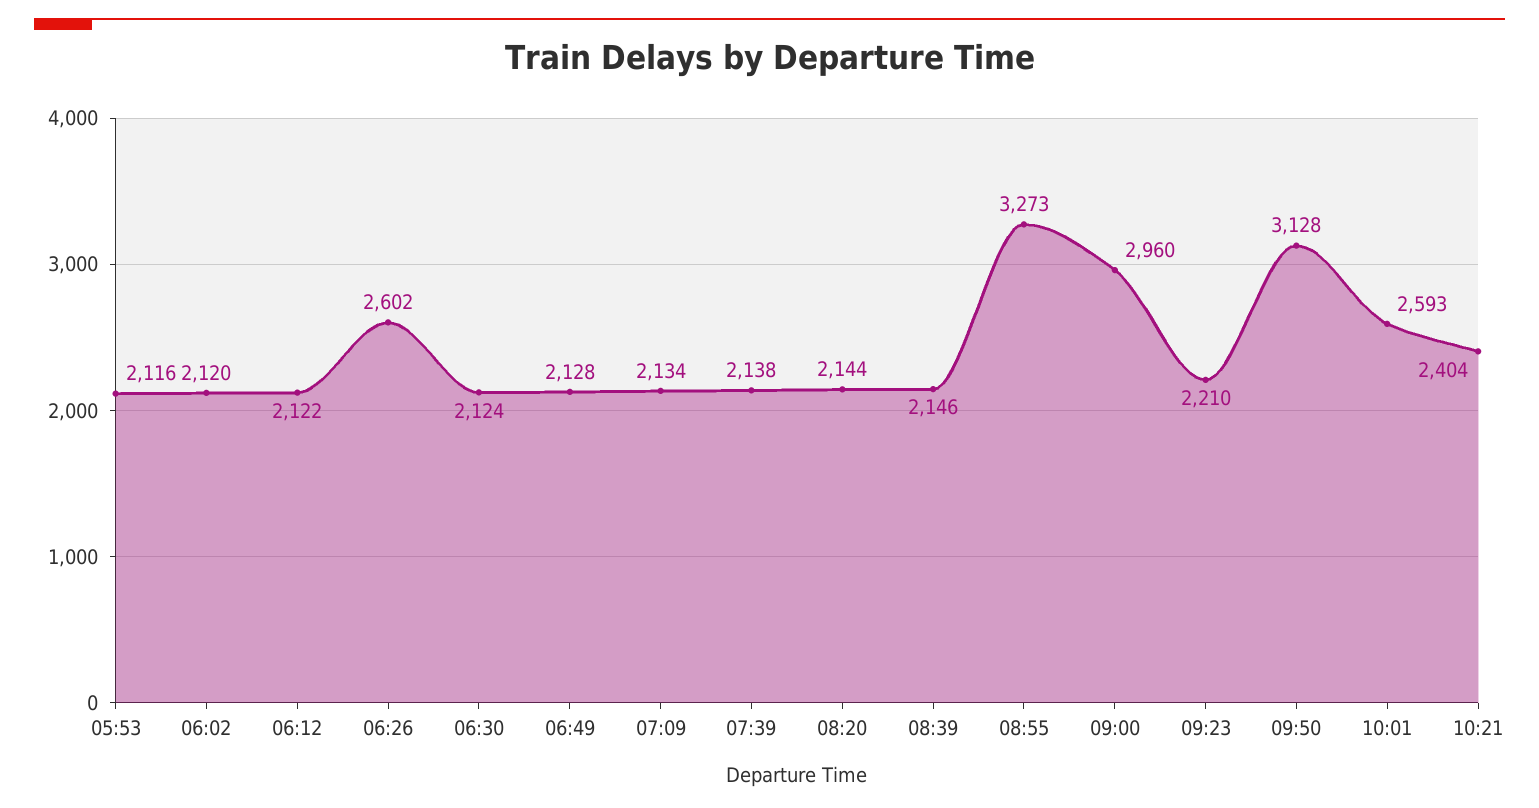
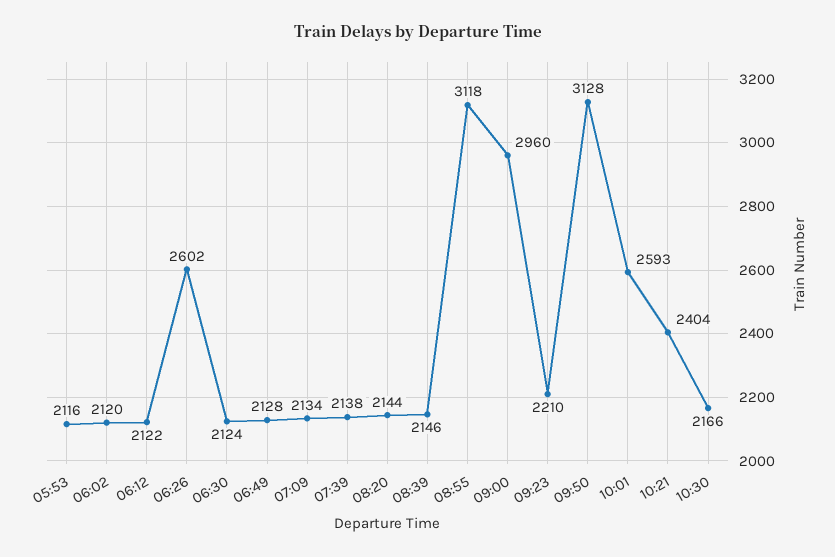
08:55: 3273 -> 3118
10:30: none -> 2166

